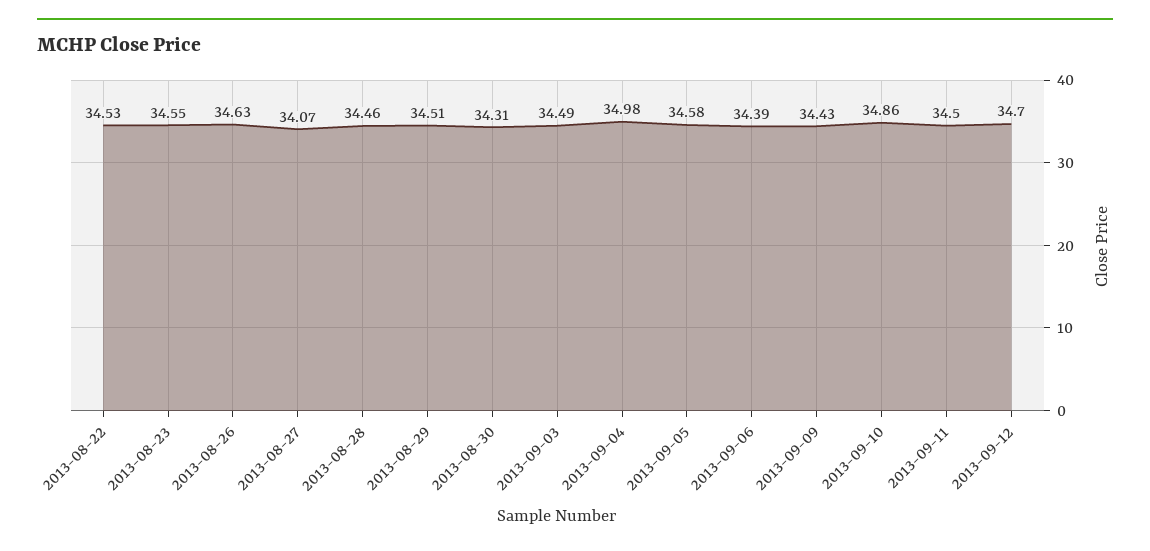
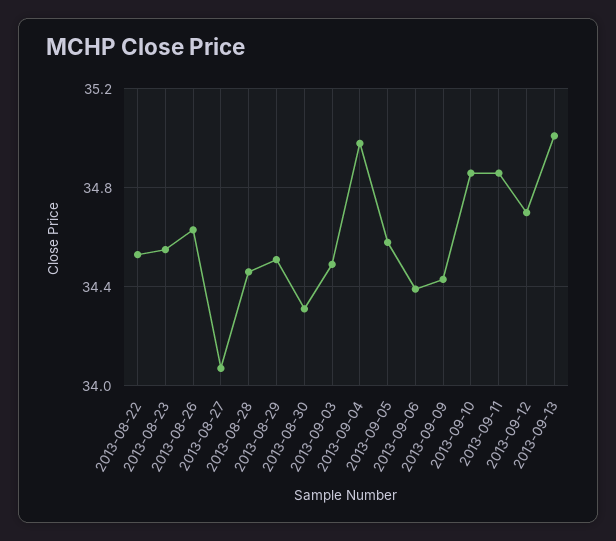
2013-09-11: 34.5 -> 34.85
2013-09-13: none -> 35

